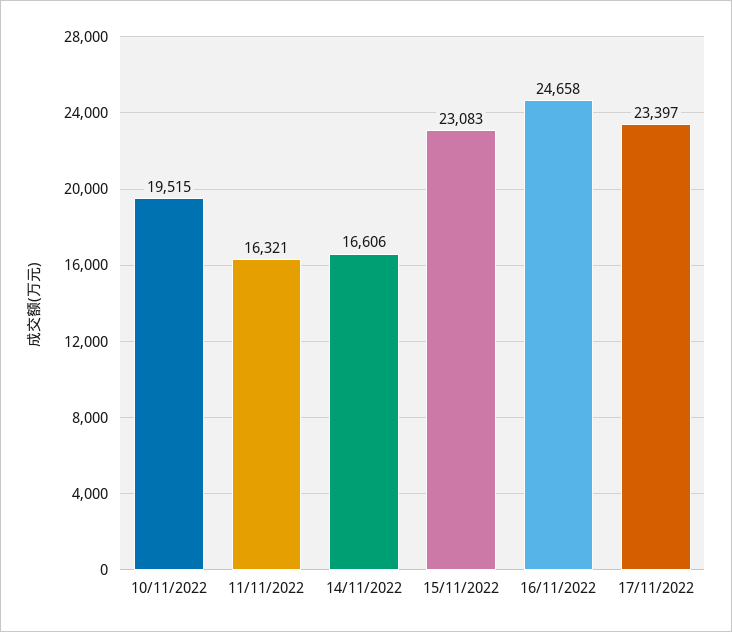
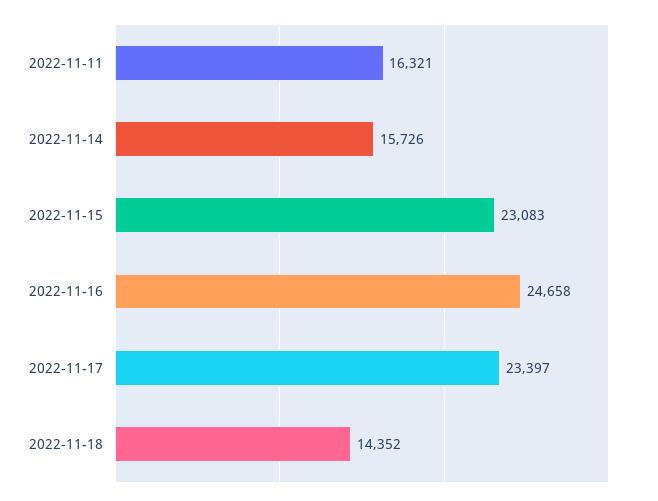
10/11/2022: 19515 -> none
14/11/2022: 16606 -> 15726
2022-11-18: none -> 14352

